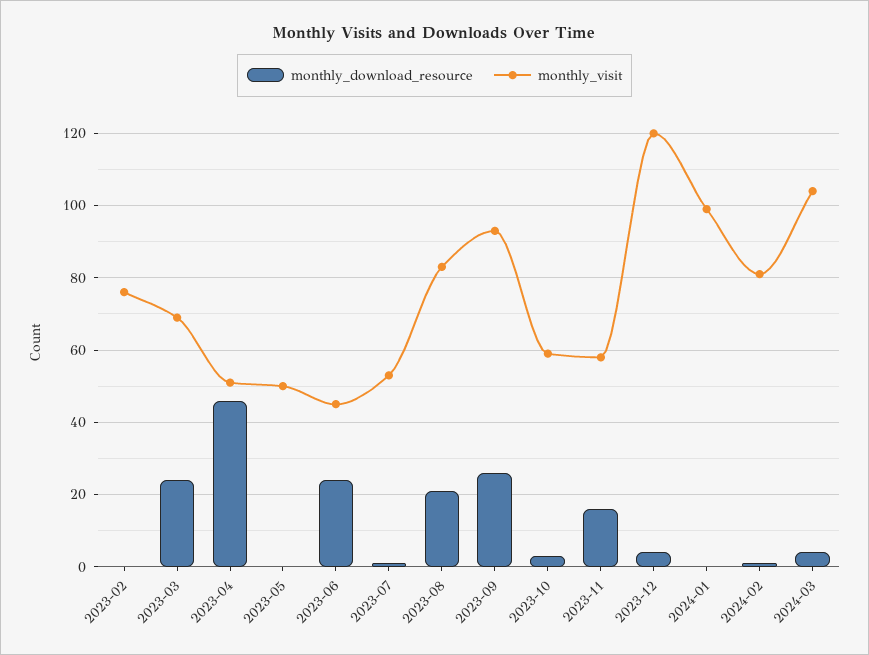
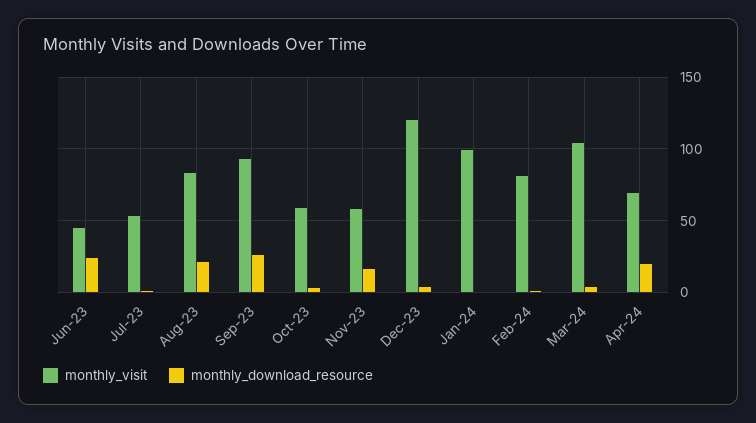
monthly_download_resource, 2023-02: 0 -> none
monthly_visit, 2023-02: 75 -> none
monthly_download_resource, 2023-03: 25 -> none
monthly_visit, 2023-03: 70 -> none
monthly_download_resource, 2023-04: 45 -> none
monthly_visit, 2023-04: 50 -> none
monthly_download_resource, 2023-05: 0 -> none
monthly_visit, 2023-05: 50 -> none
monthly_visit, Apr-24: none -> 70
monthly_download_resource, Apr-24: none -> 20

